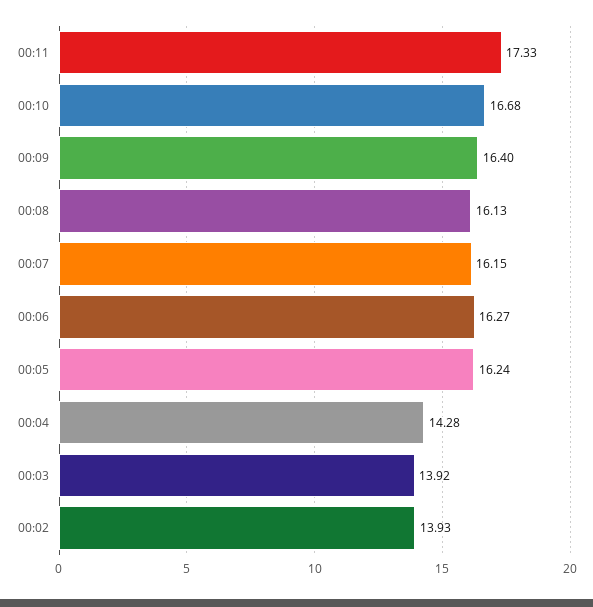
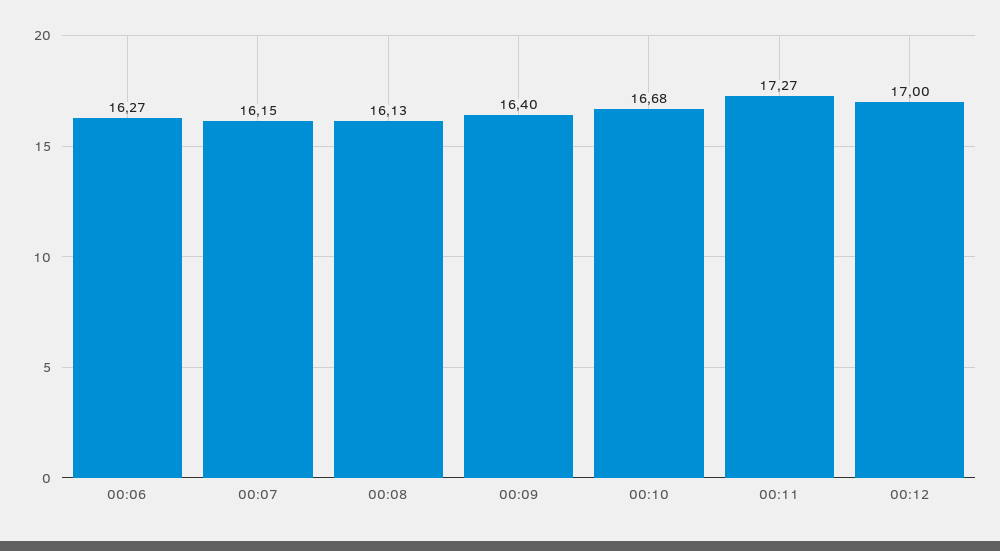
00:11: 17.33 -> 17.27
00:05: 16.24 -> none
00:04: 14.28 -> none
00:03: 13.92 -> none
00:02: 13.93 -> none
00:12: none -> 17

